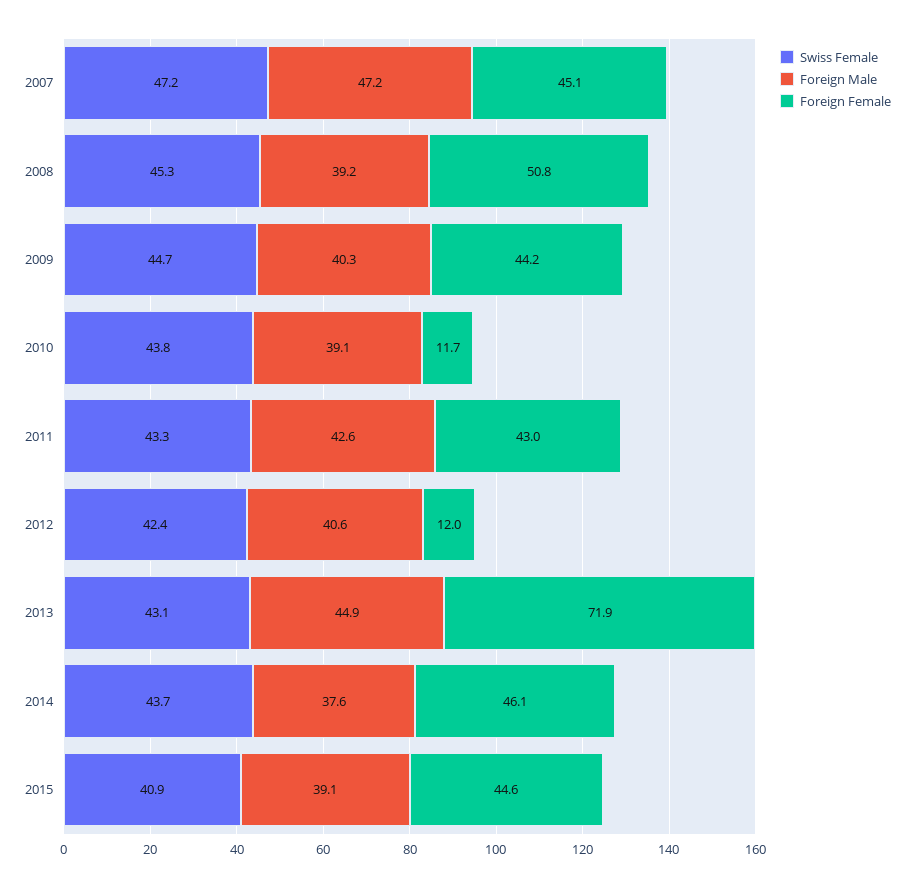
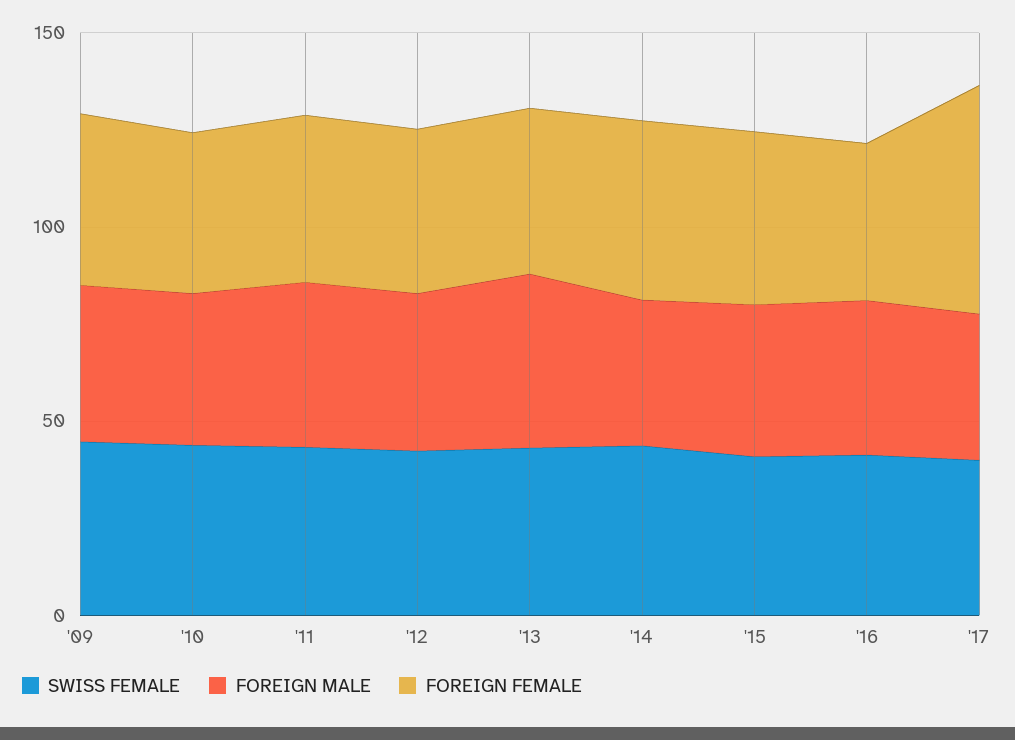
Swiss Female, 2007: 47.2 -> none
Foreign Male, 2007: 47.2 -> none
Foreign Female, 2007: 45.1 -> none
Swiss Female, 2008: 45.3 -> none
Foreign Male, 2008: 39.2 -> none
Foreign Female, 2008: 50.8 -> none
Foreign Female, 2010: 11.7 -> 40
Foreign Female, 2012: 12 -> 40
Foreign Female, 2013: 71.9 -> 40
Swiss Female, '16: none -> 40
Foreign Male, '16: none -> 40
Foreign Female, '16: none -> 40
Swiss Female, '17: none -> 40
Foreign Male, '17: none -> 40
Foreign Female, '17: none -> 60

